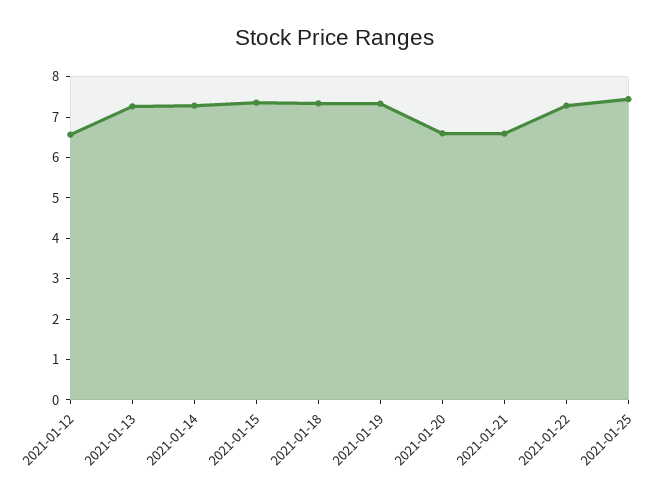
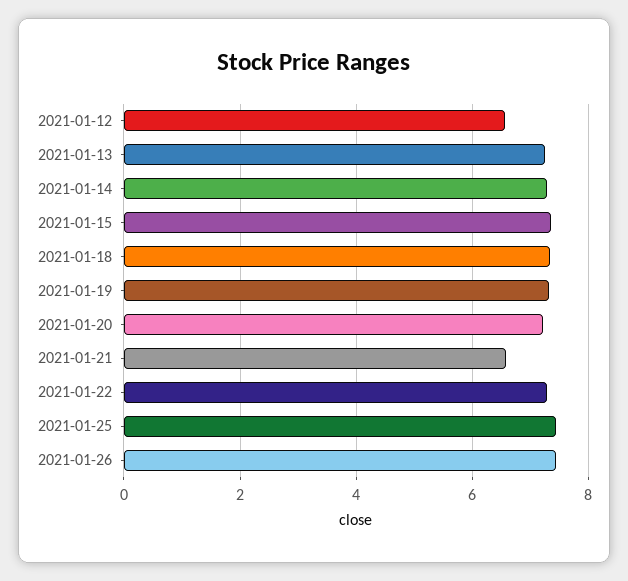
2021-01-20: 6.6 -> 7.2
2021-01-26: none -> 7.4

